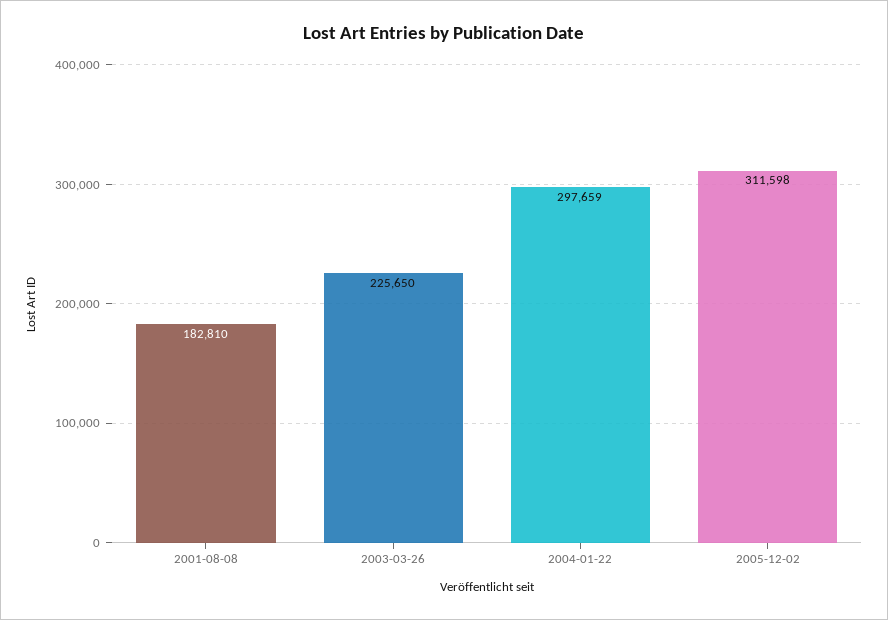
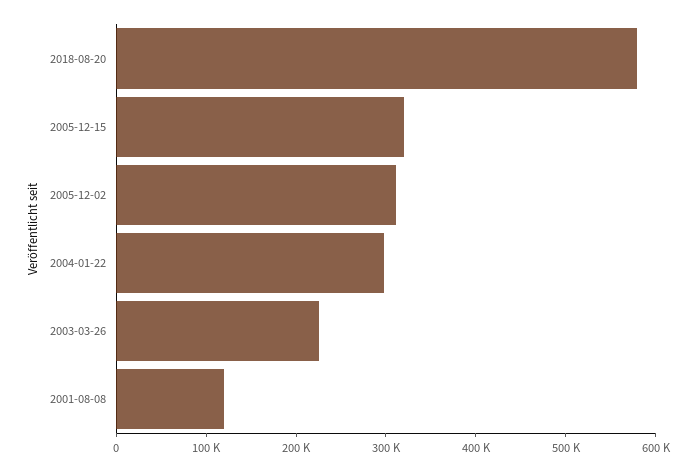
2001-08-08: 182810 -> 120000
2018-08-20: none -> 580000
2005-12-15: none -> 320000

